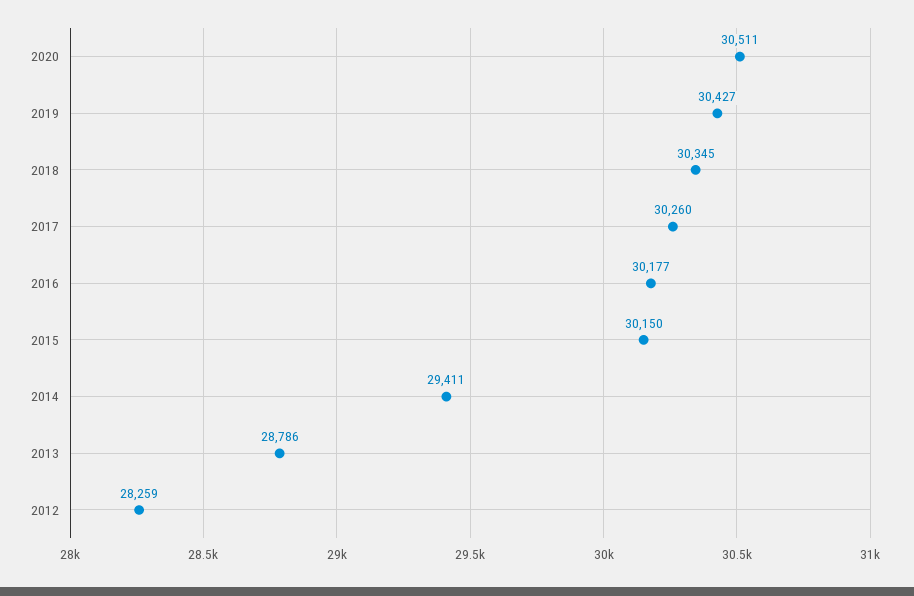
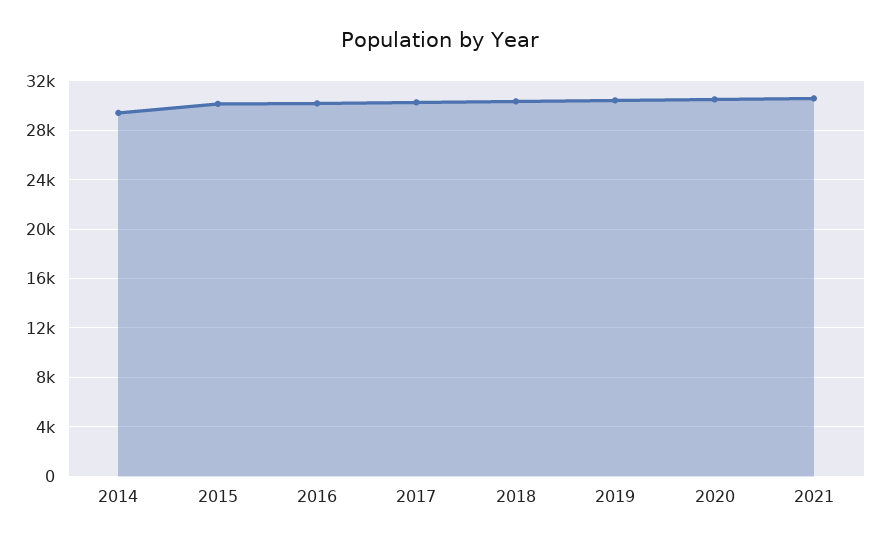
2013: 28786 -> none
2012: 28259 -> none
2021: none -> 30500

